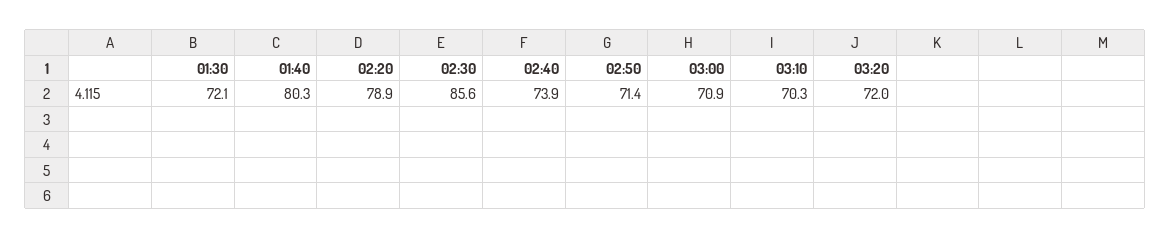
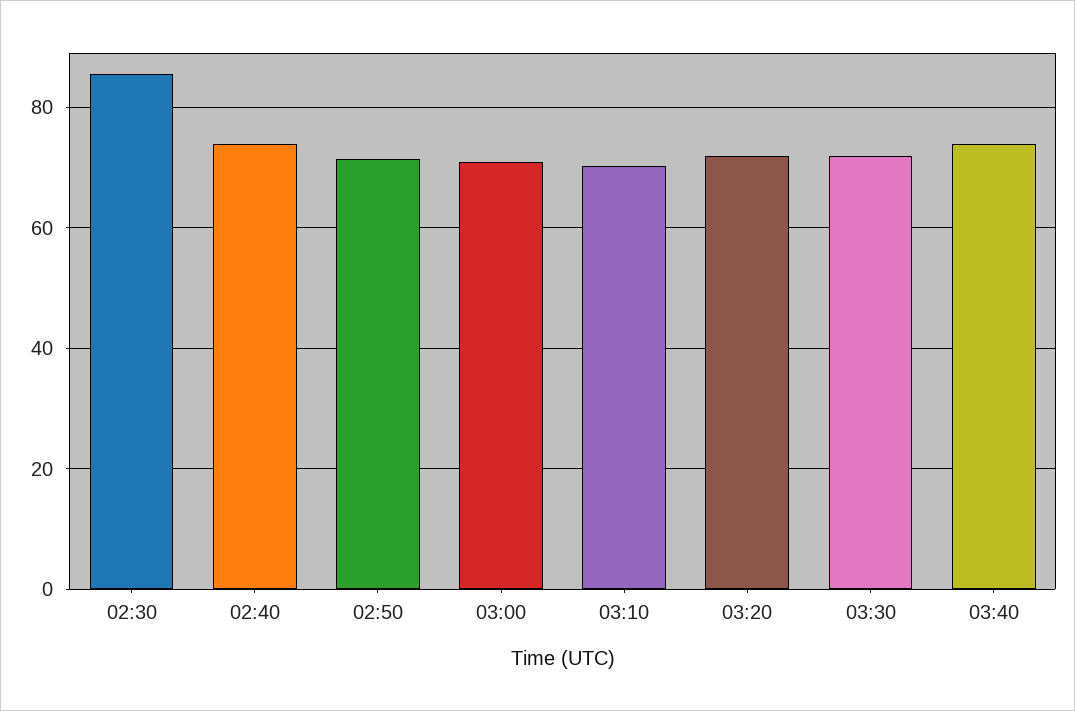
01:30: 72.1 -> none
01:40: 80.3 -> none
02:20: 78.9 -> none
03:30: none -> 72
03:40: none -> 74

